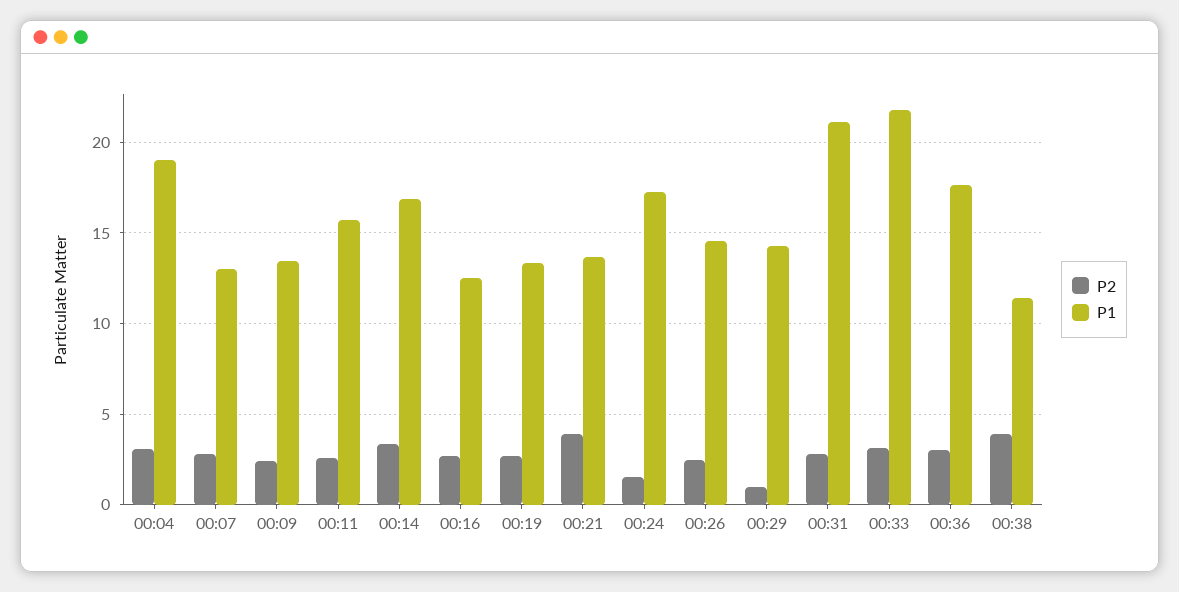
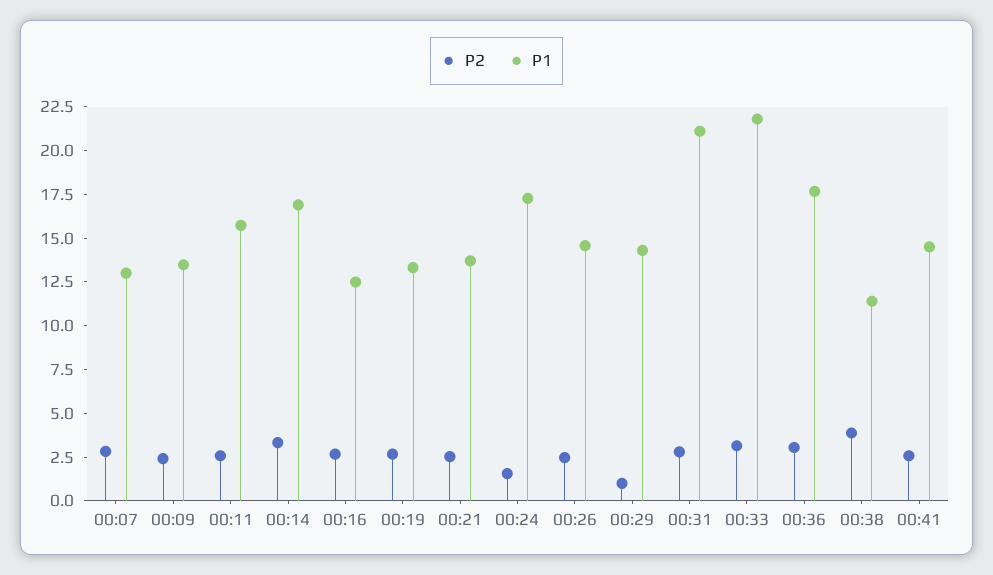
P2, 00:04: 3 -> none
P1, 00:04: 19 -> none
P2, 00:21: 4 -> 2.5
P2, 00:41: none -> 2.5
P1, 00:41: none -> 14.5

